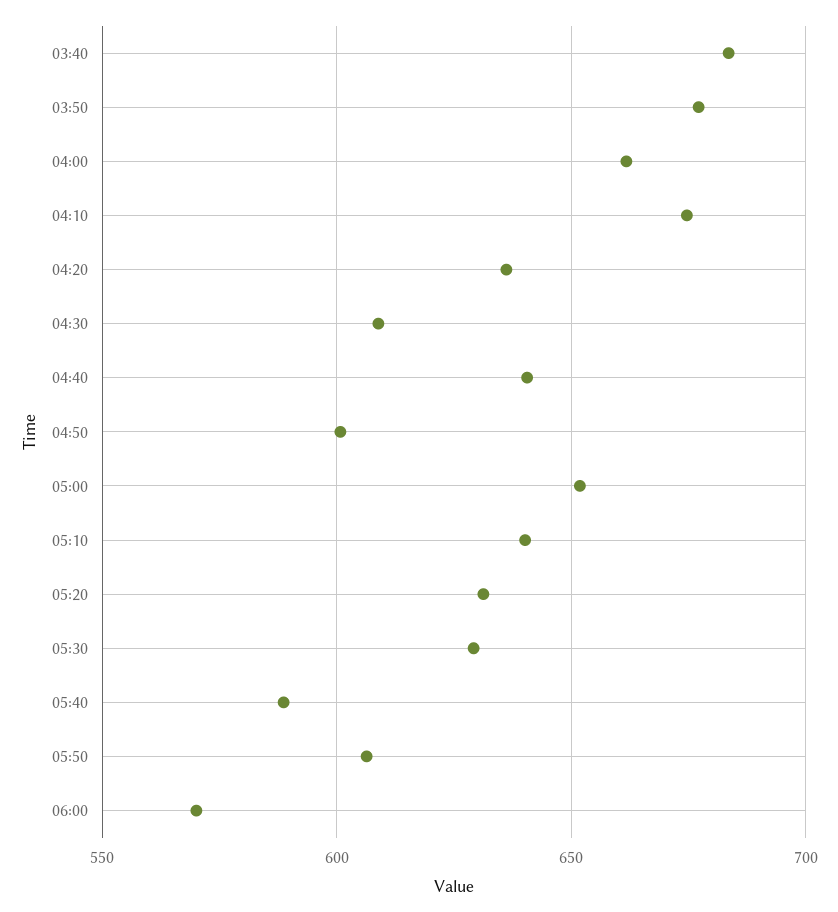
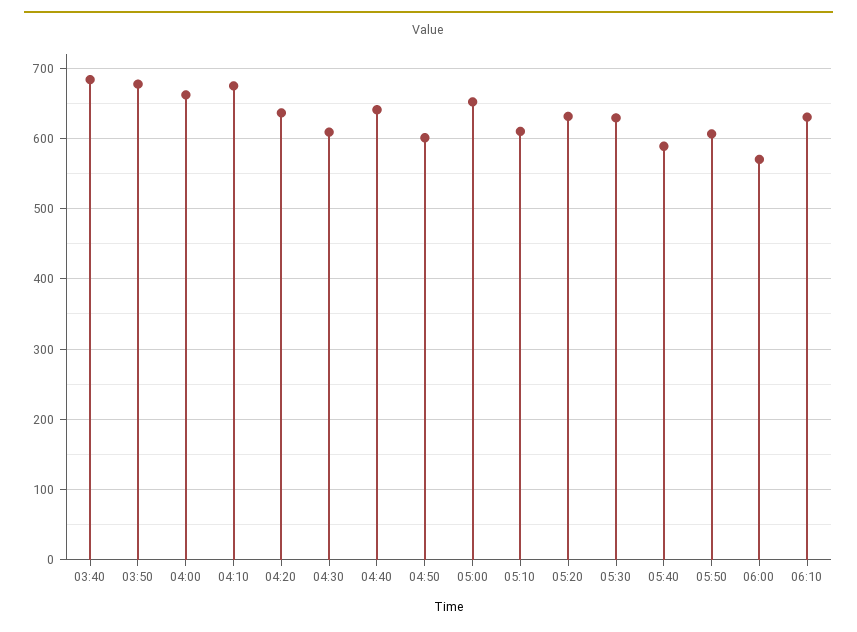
05:10: 640 -> 610
06:10: none -> 630

